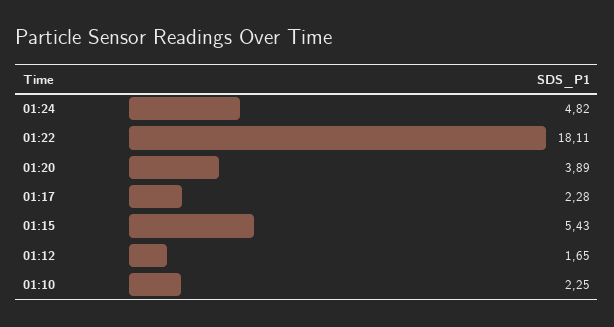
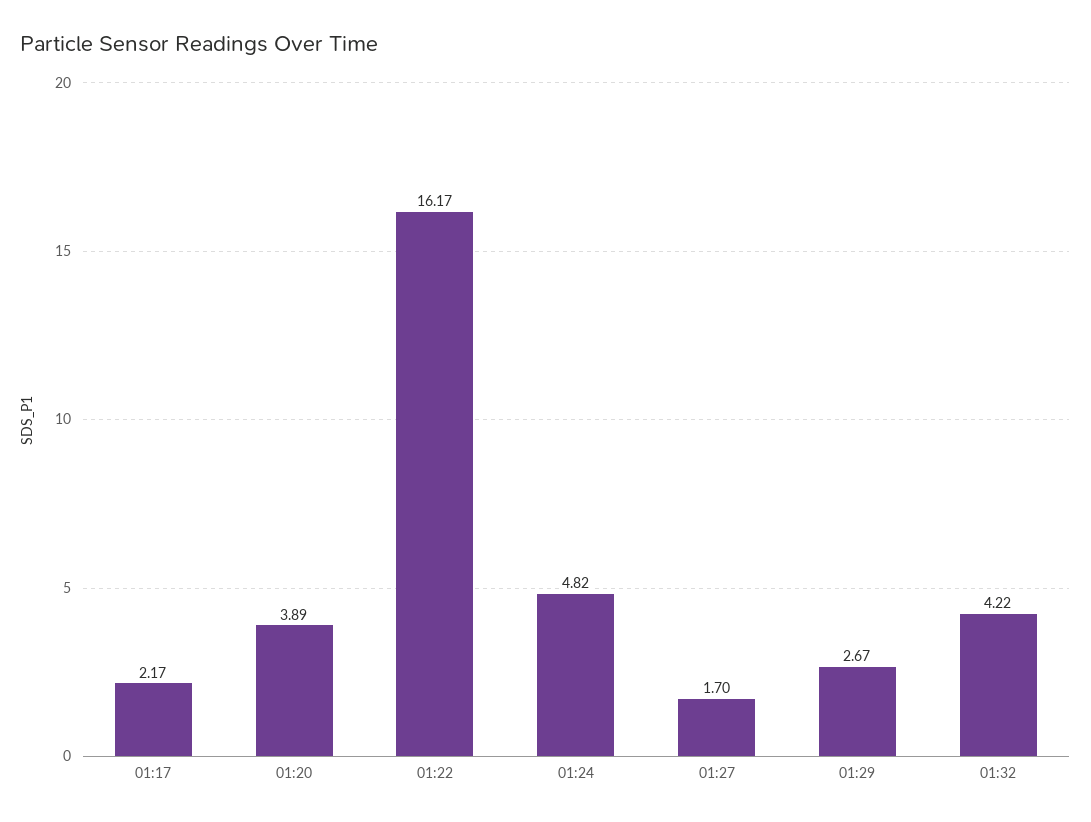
01:22: 18.11 -> 16.17
01:17: 2.28 -> 2.17
01:15: 5.43 -> none
01:12: 1.65 -> none
01:10: 2.25 -> none
01:27: none -> 1.7
01:29: none -> 2.67
01:32: none -> 4.22

